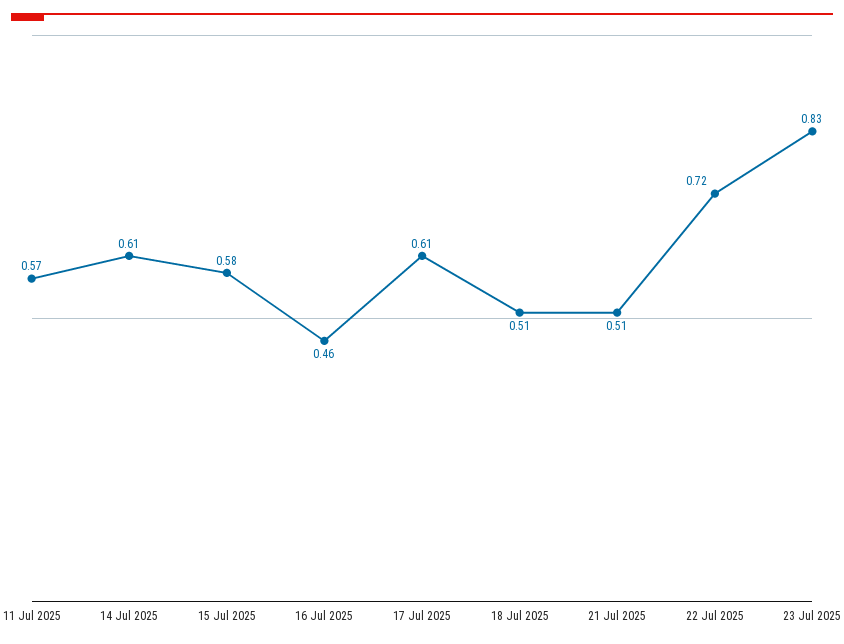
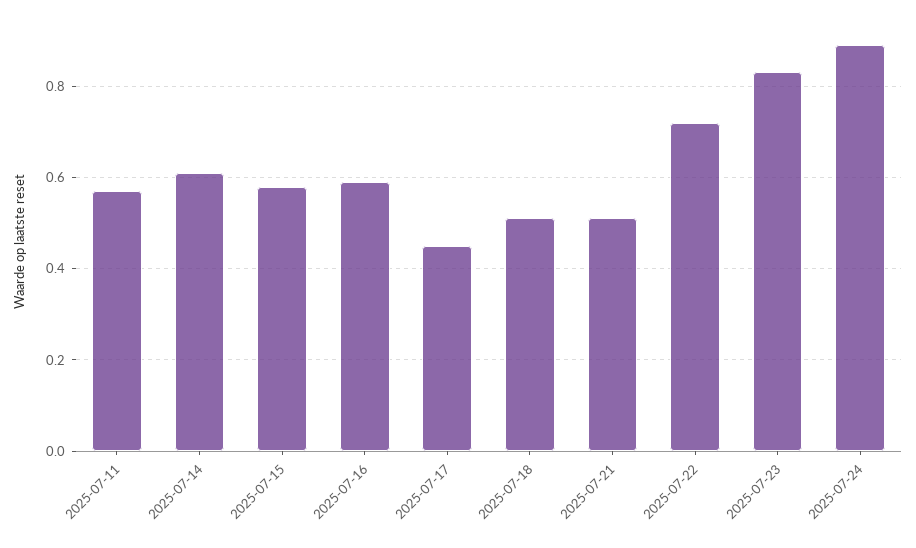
16 Jul 2025: 0.46 -> 0.6
17 Jul 2025: 0.61 -> 0.45
2025-07-24: none -> 0.9

